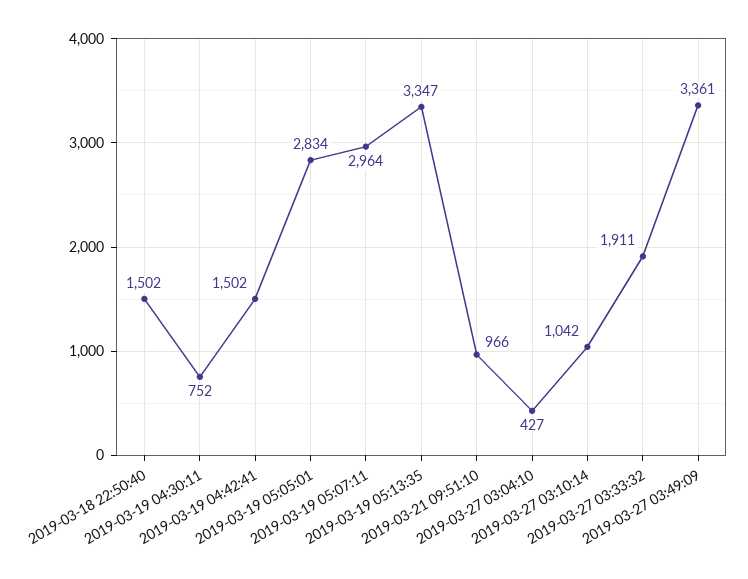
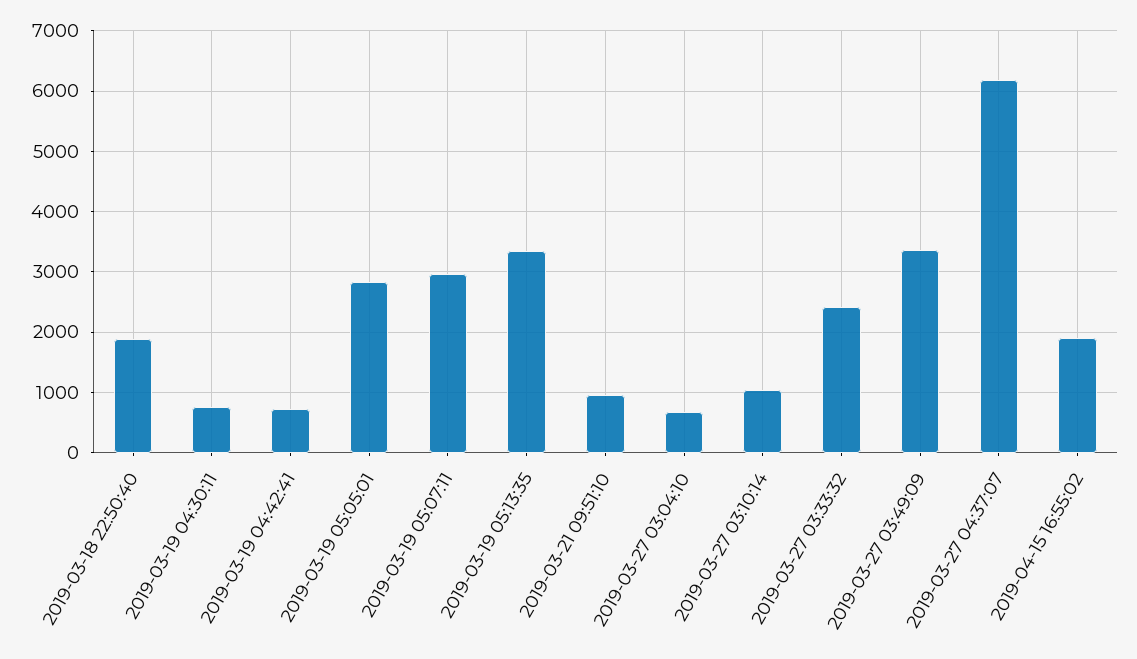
2019-03-18 22:50:40: 1502 -> 1900
2019-03-19 04:42:41: 1502 -> 700
2019-03-27 03:04:10: 427 -> 700
2019-03-27 03:33:32: 1911 -> 2400
2019-03-27 04:37:07: none -> 6200
2019-04-15 16:55:02: none -> 1900

